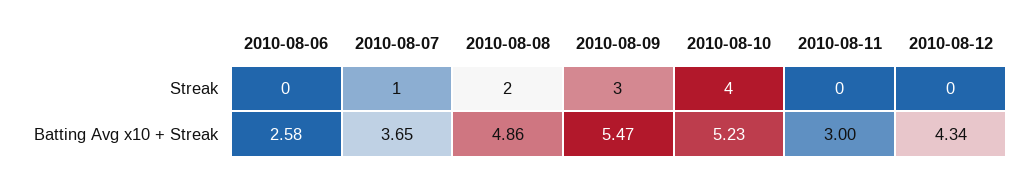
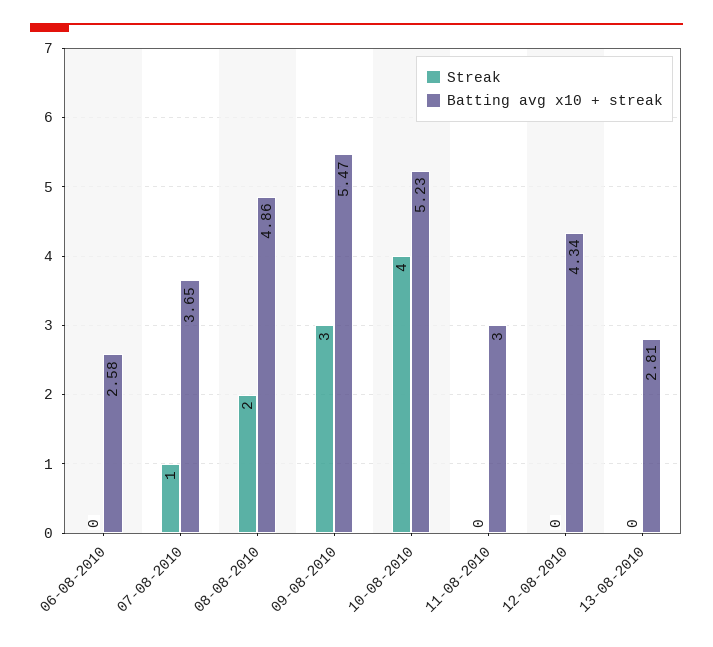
Streak, 13-08-2010: none -> 0
Batting Avg x10 + Streak, 13-08-2010: none -> 2.81

